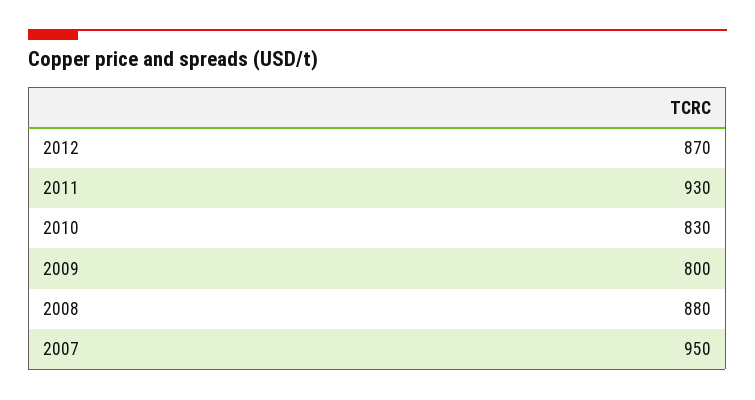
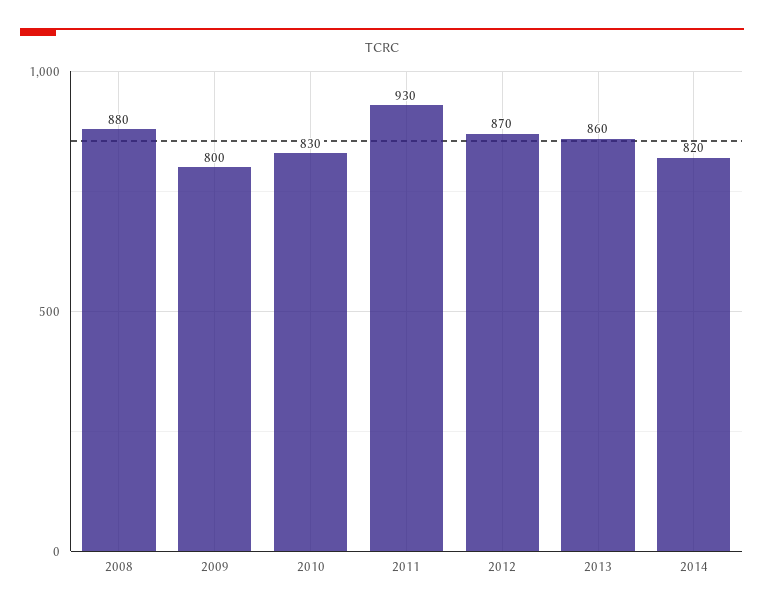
2007: 950 -> none
2013: none -> 860
2014: none -> 820

